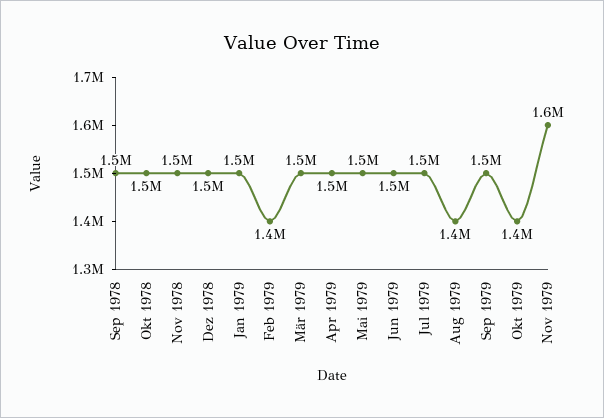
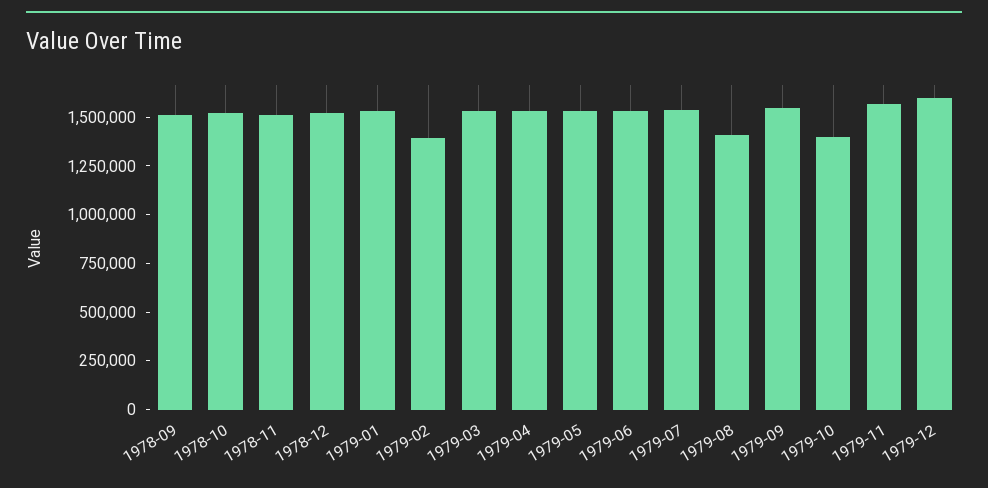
1979-12: none -> 1600000

